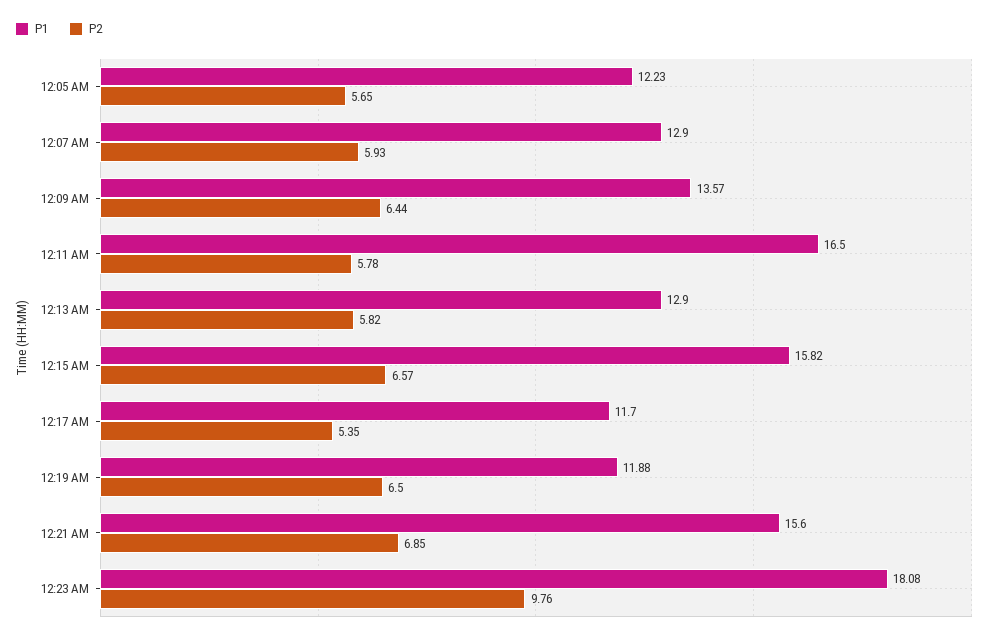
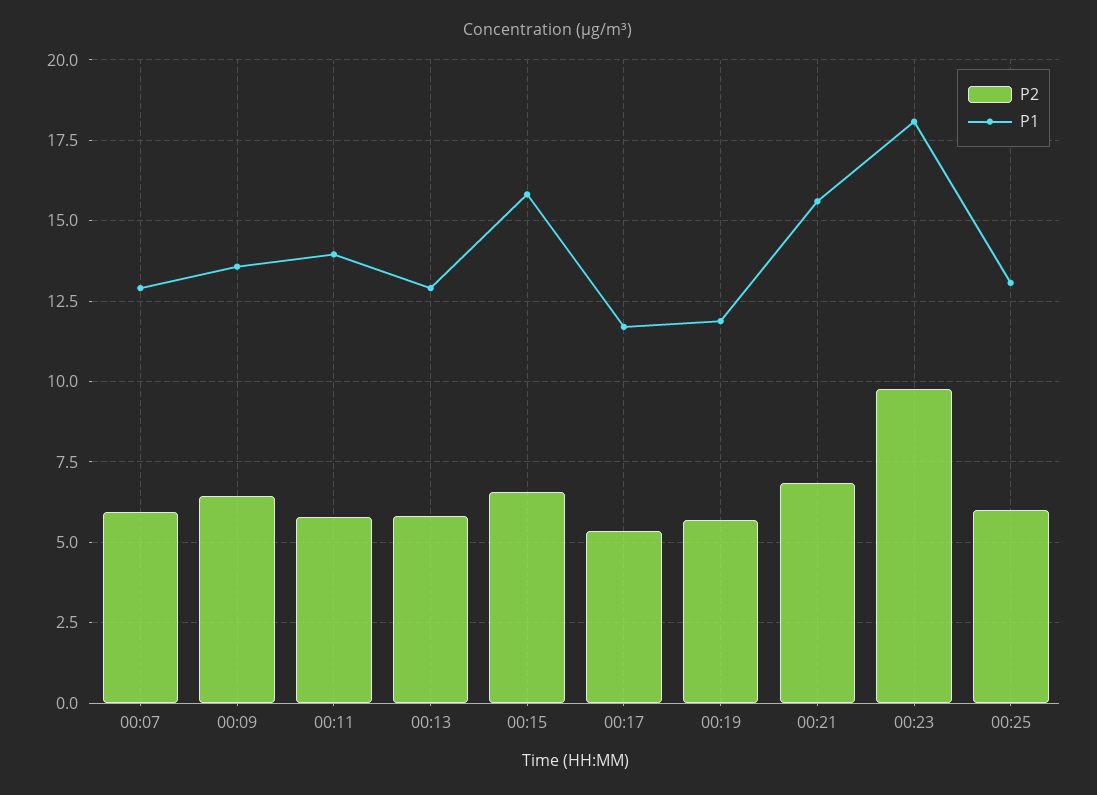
P1, 12:05 AM: 12.23 -> none
P2, 12:05 AM: 5.65 -> none
P1, 12:11 AM: 16.5 -> 14
P2, 12:19 AM: 6.5 -> 5.75
P2, 00:25: none -> 6
P1, 00:25: none -> 13

